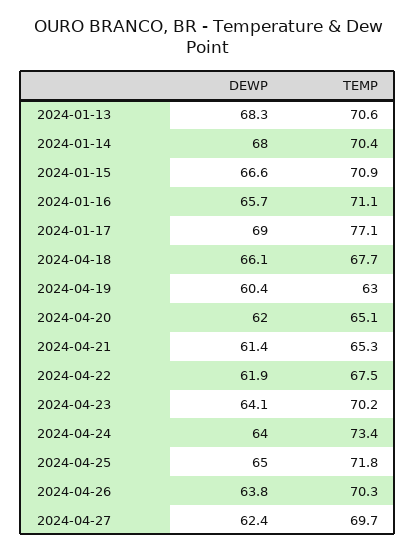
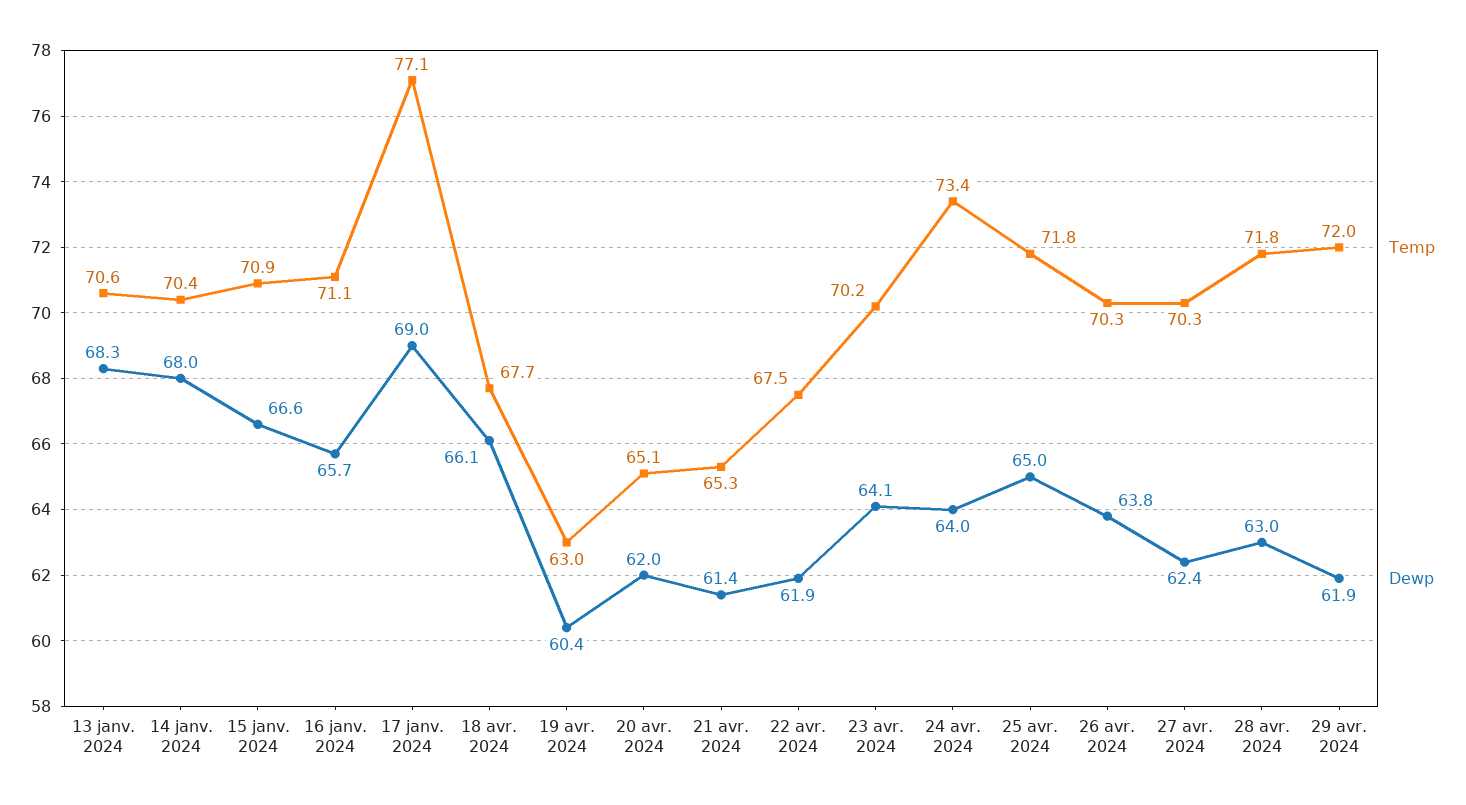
TEMP, 2024-04-27: 69.7 -> 70.3
TEMP, 28 avr. 2024: none -> 71.8
DEWP, 28 avr. 2024: none -> 63
TEMP, 29 avr. 2024: none -> 72
DEWP, 29 avr. 2024: none -> 61.9

